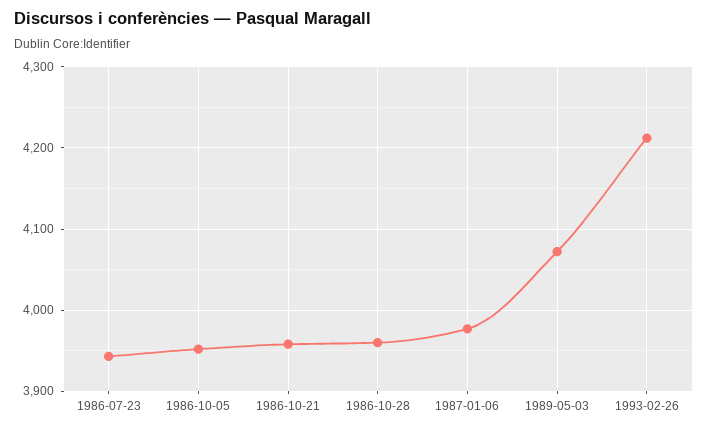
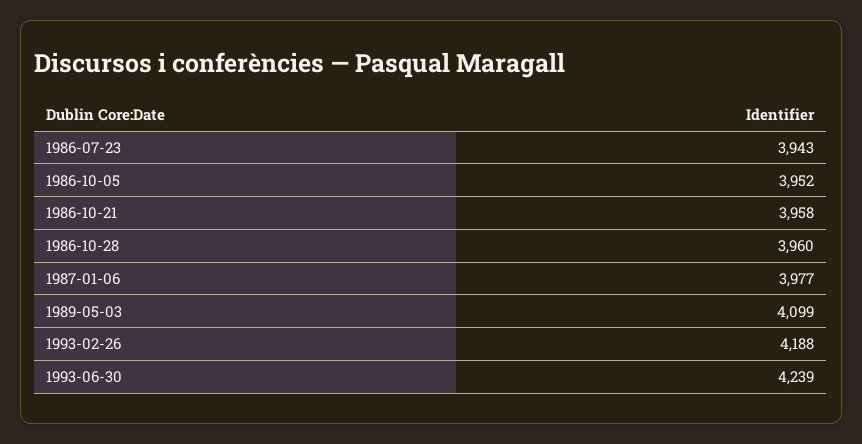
1989-05-03: 4070 -> 4099
1993-02-26: 4210 -> 4188
1993-06-30: none -> 4239

